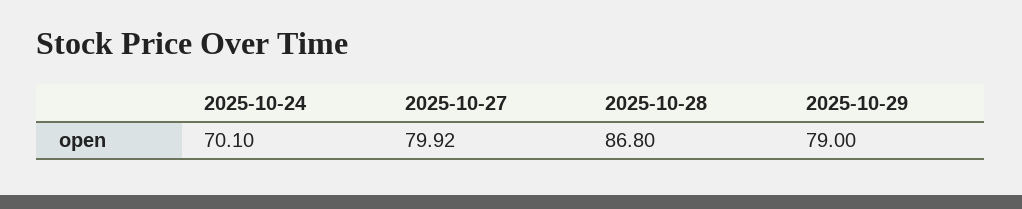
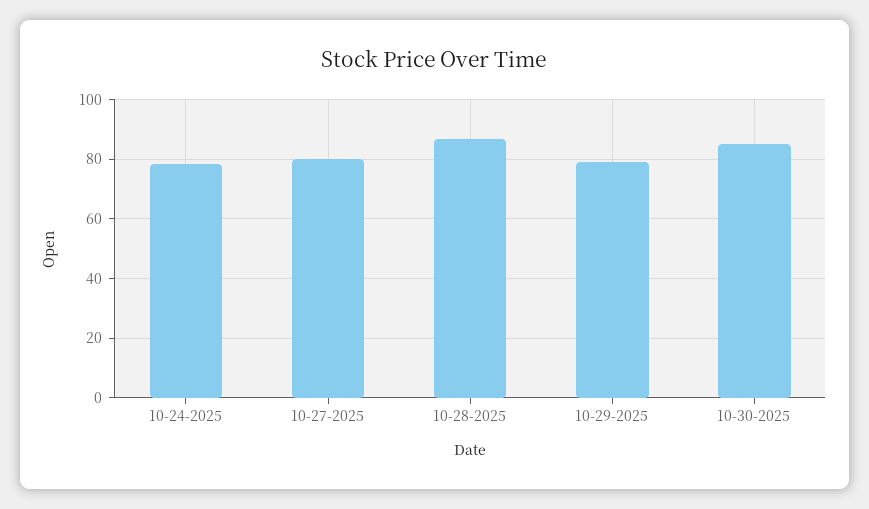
2025-10-24: 70.1 -> 77.5
10-30-2025: none -> 85

